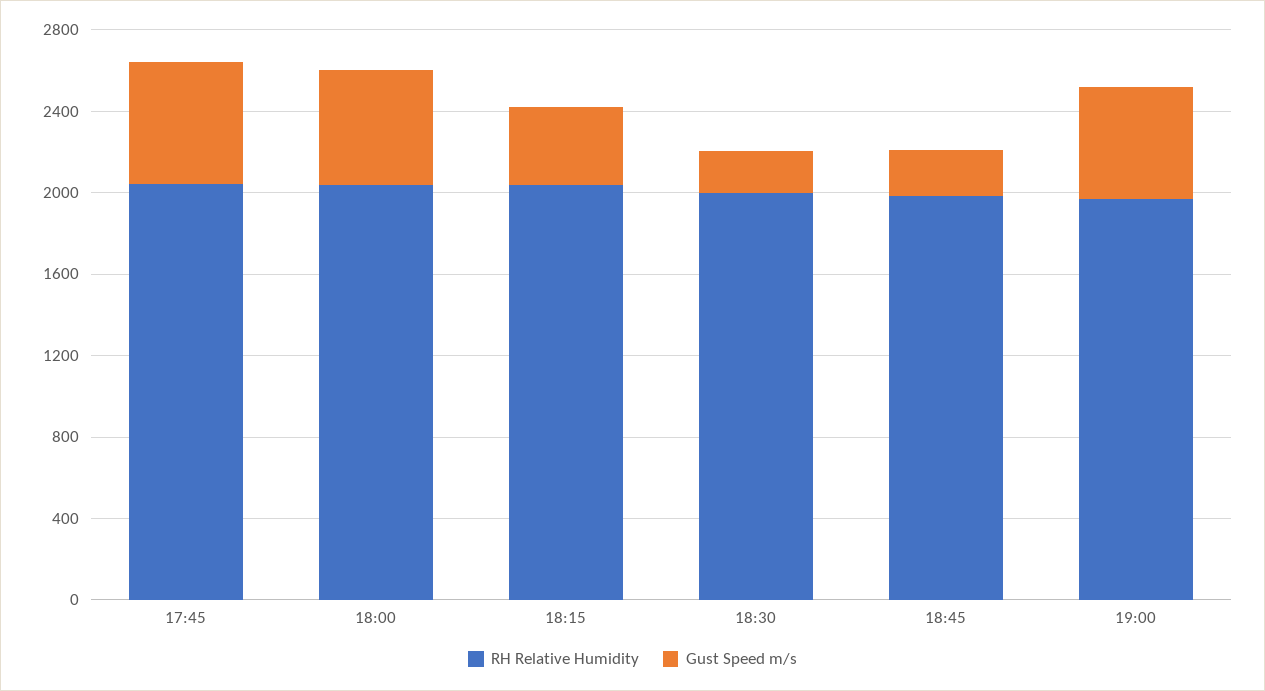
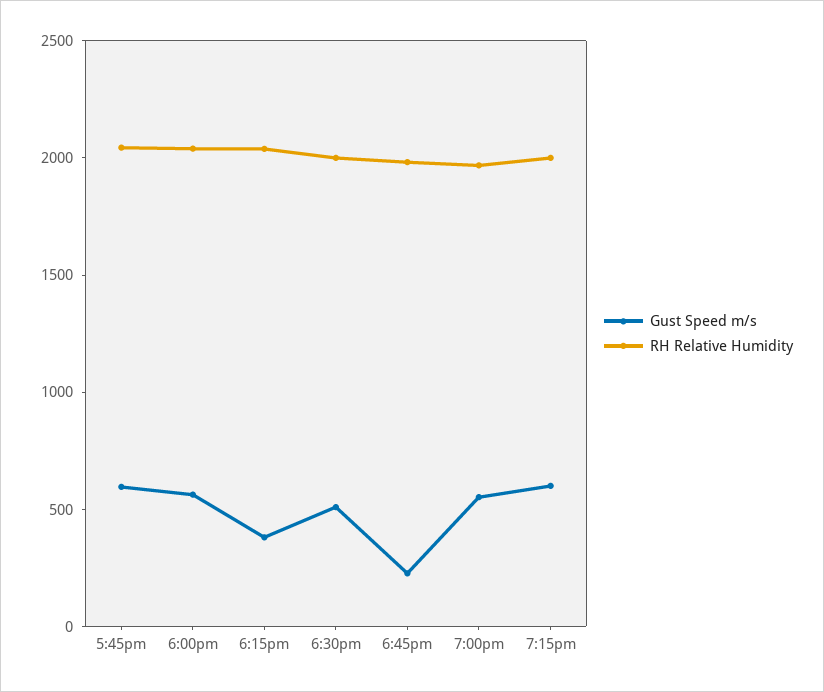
Gust Speed m/s, 18:30: 200 -> 500
Gust Speed m/s, 7:15pm: none -> 600
RH Relative Humidity, 7:15pm: none -> 2000

